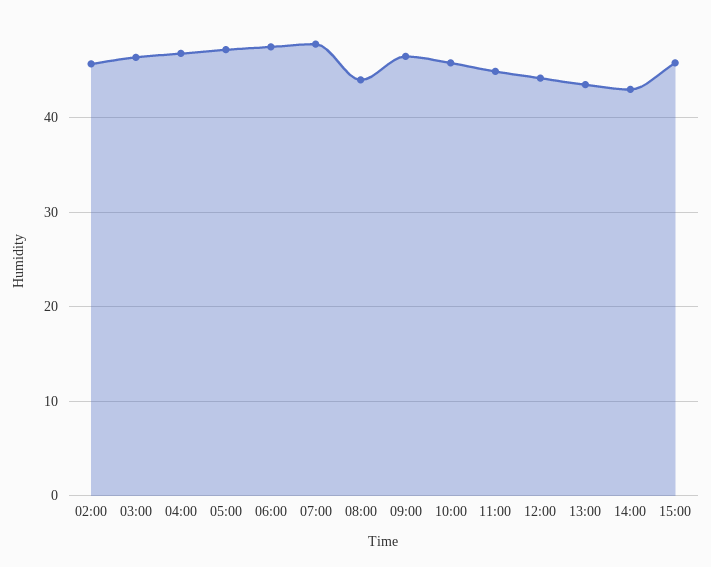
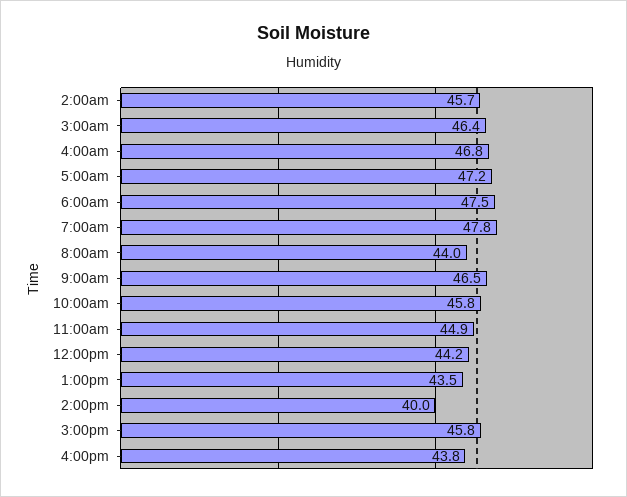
14:00: 43 -> 40
4:00pm: none -> 43.8

